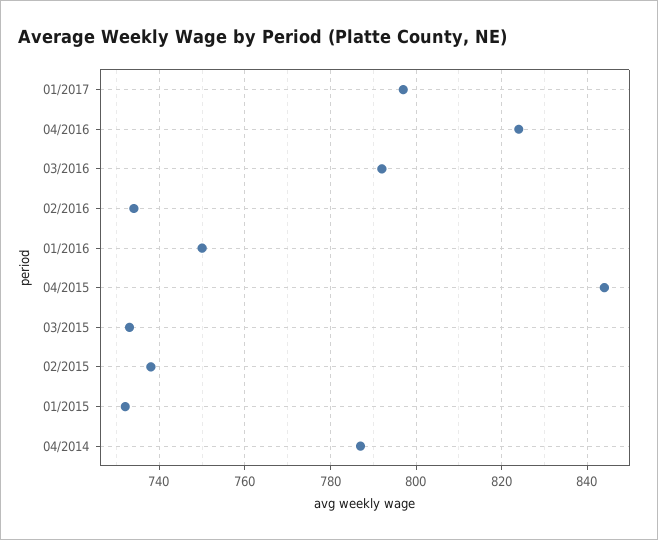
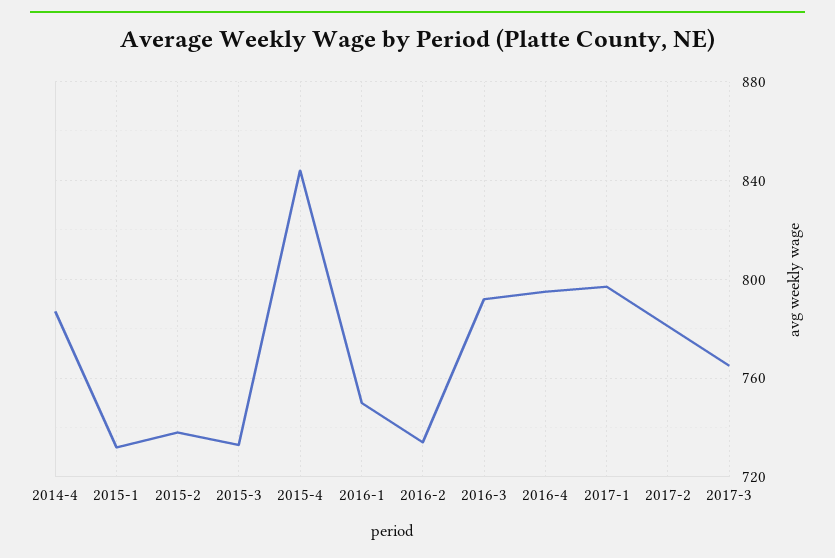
04/2016: 825 -> 795
2017-2: none -> 780
2017-3: none -> 765

